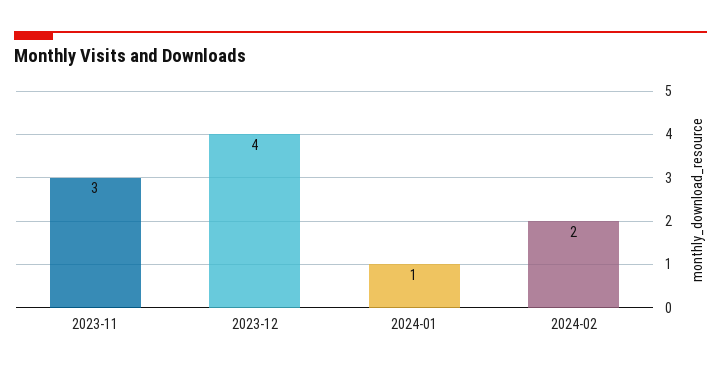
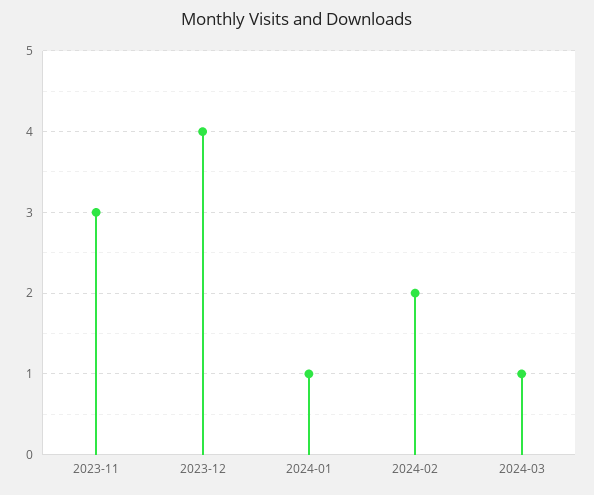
2024-03: none -> 1

